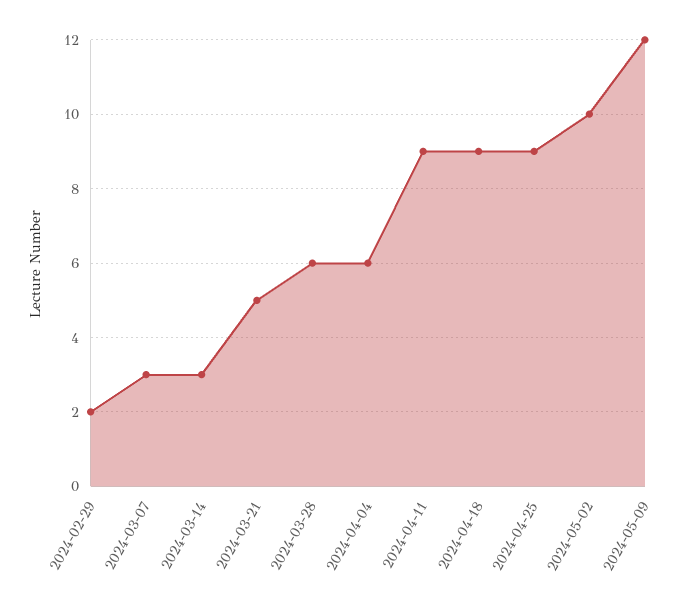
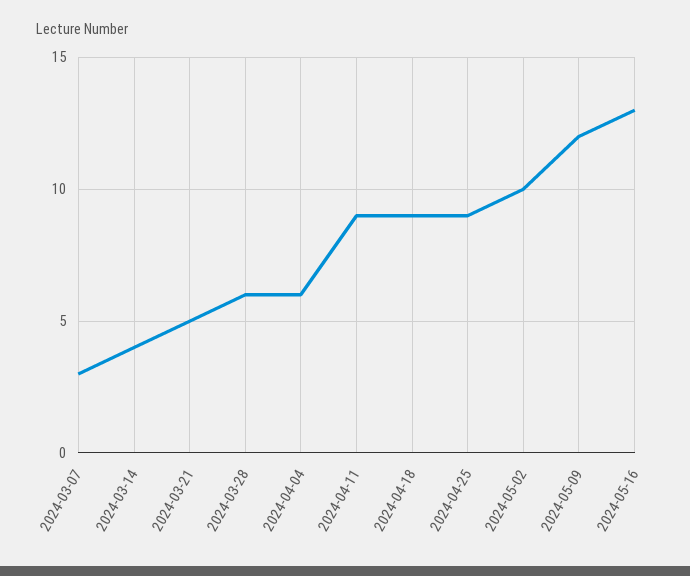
2024-02-29: 2 -> none
2024-03-14: 3 -> 4
2024-05-16: none -> 13

